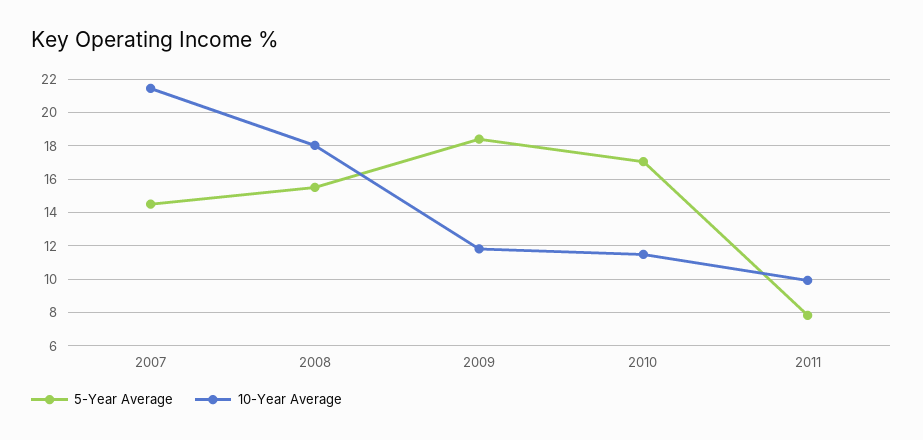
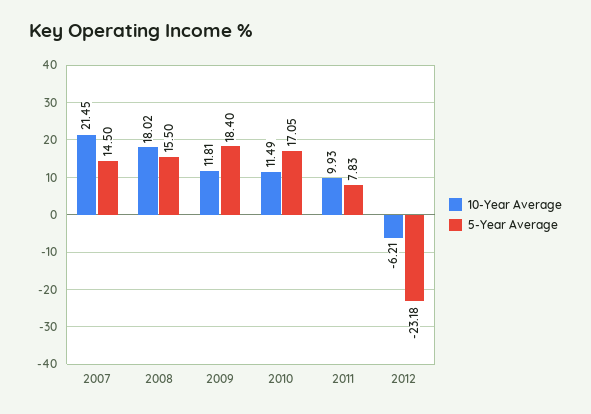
10-Year Average, 2012: none -> -6.21
5-Year Average, 2012: none -> -23.18

